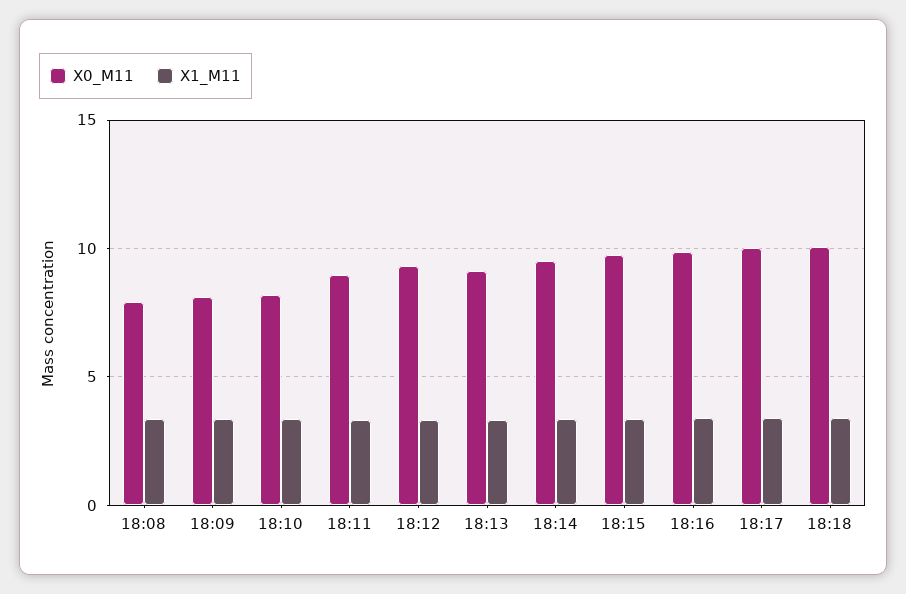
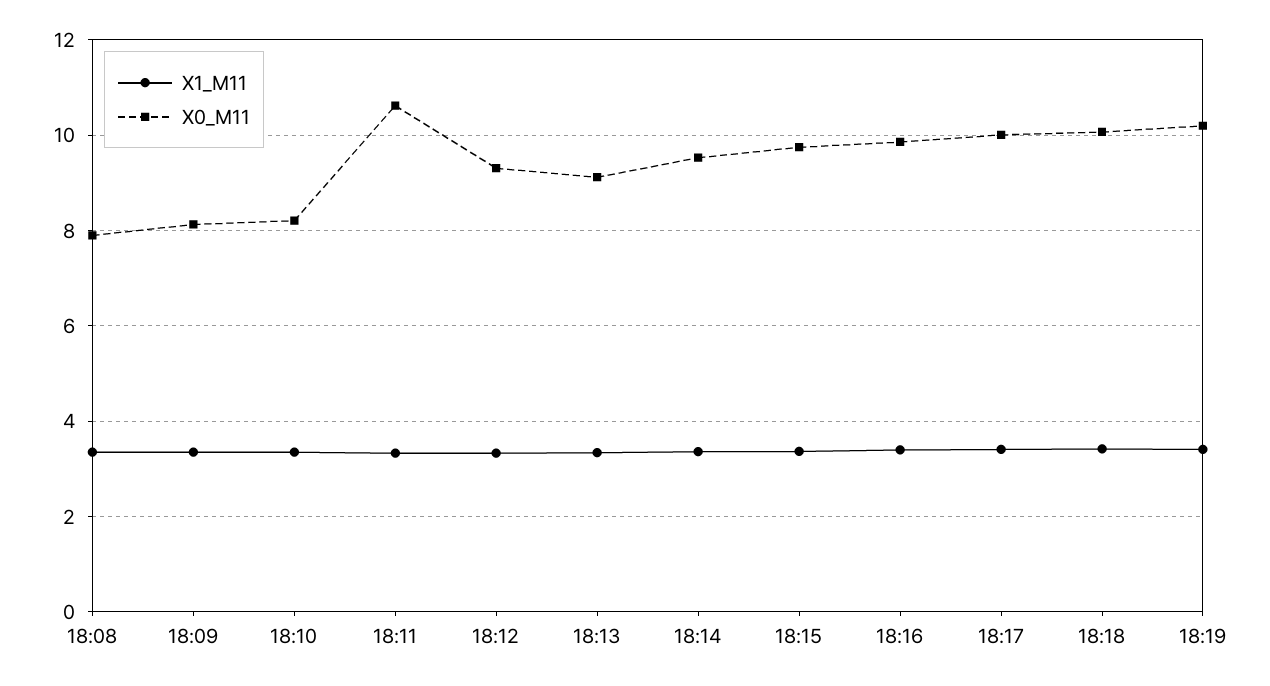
X0_M11, 18:11: 9 -> 10.6
X1_M11, 18:19: none -> 3.4
X0_M11, 18:19: none -> 10.2

